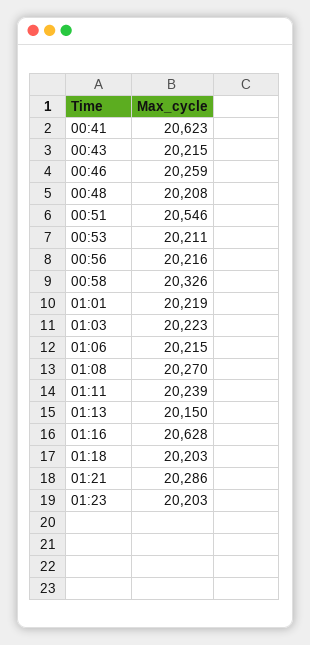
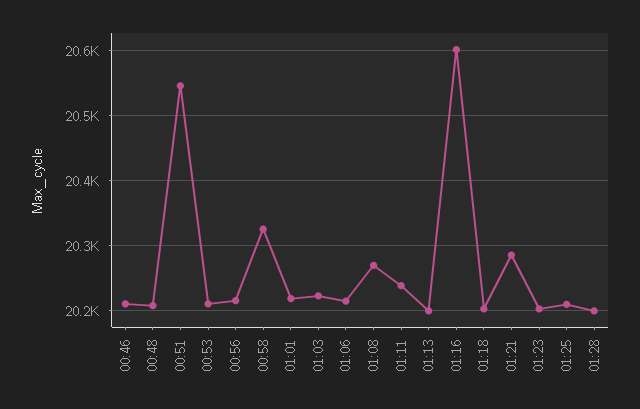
00:41: 20623 -> none
00:43: 20215 -> none
00:46: 20259 -> 20210
01:13: 20150 -> 20200
01:16: 20628 -> 20600
01:25: none -> 20210
01:28: none -> 20200

